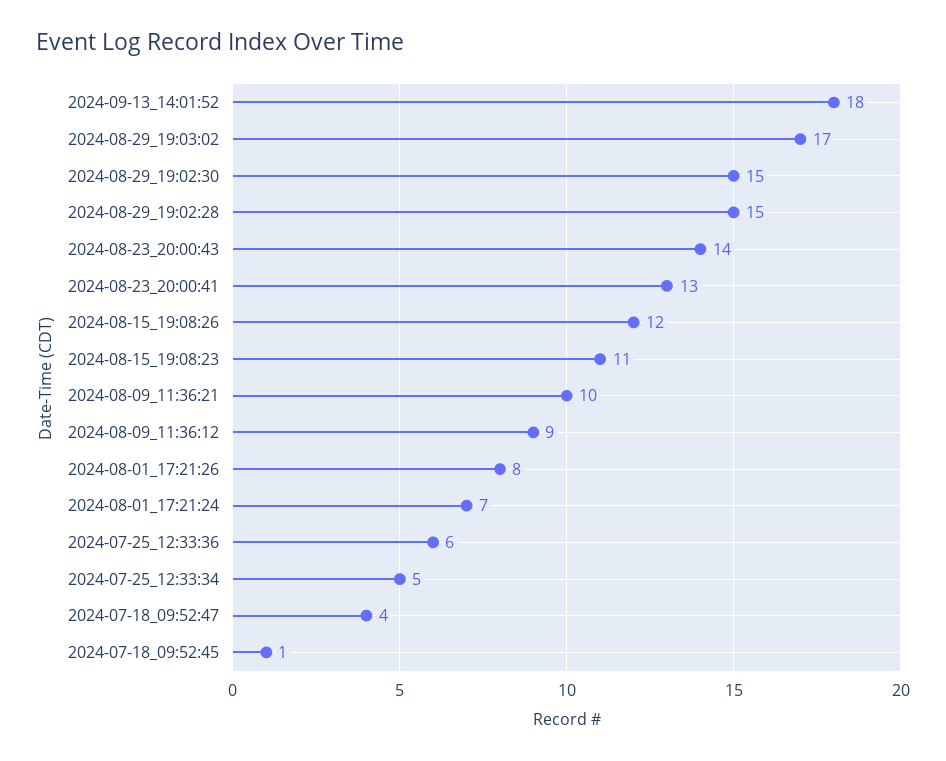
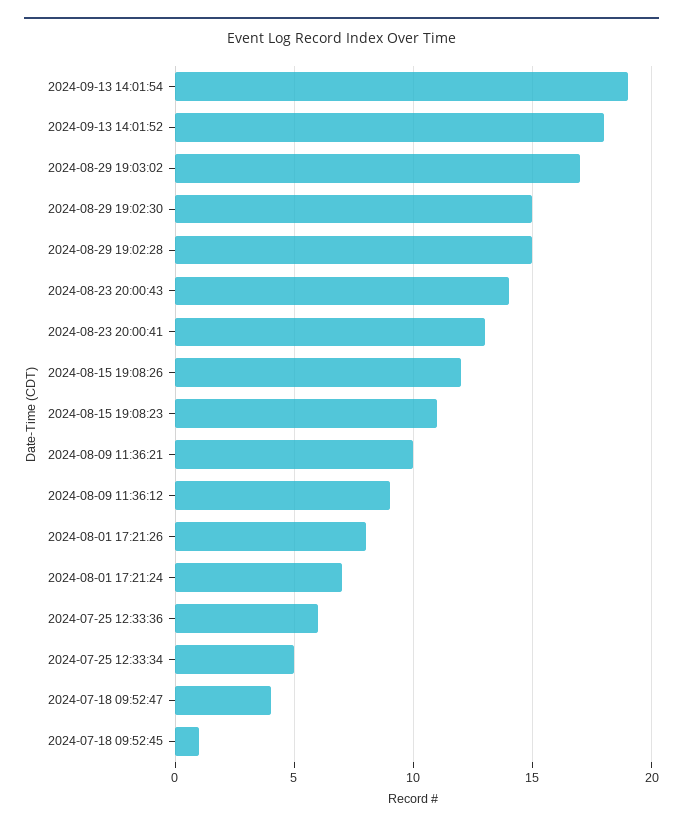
2024-09-13 14:01:54: none -> 19

